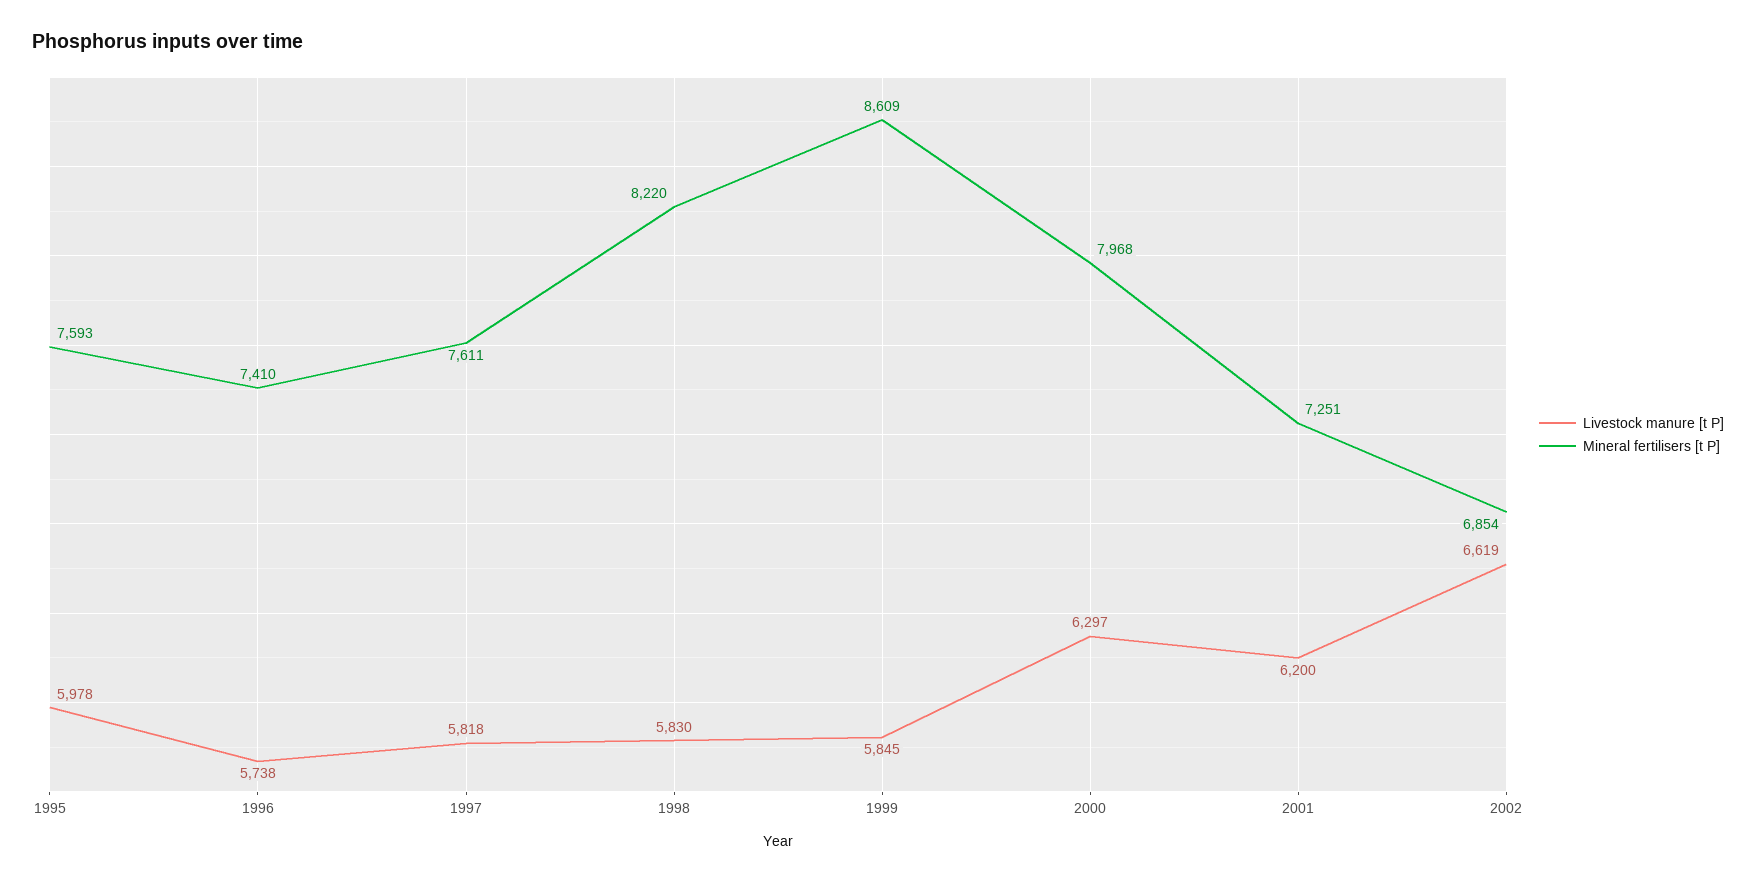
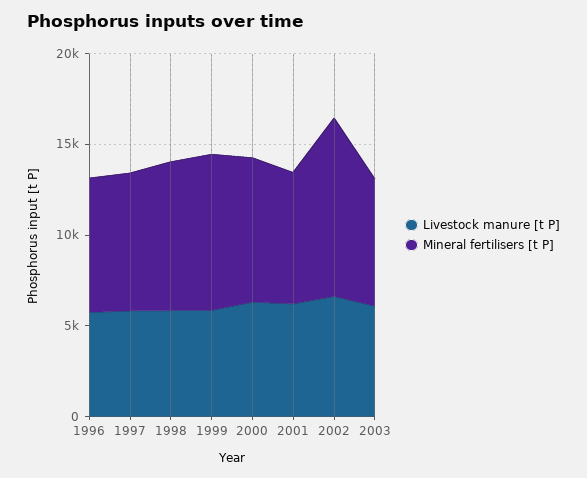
Livestock manure [t P], 1995: 5978 -> none
Mineral fertilisers [t P], 1995: 7593 -> none
Mineral fertilisers [t P], 2002: 6854 -> 10000
Livestock manure [t P], 2003: none -> 6000
Mineral fertilisers [t P], 2003: none -> 7000

